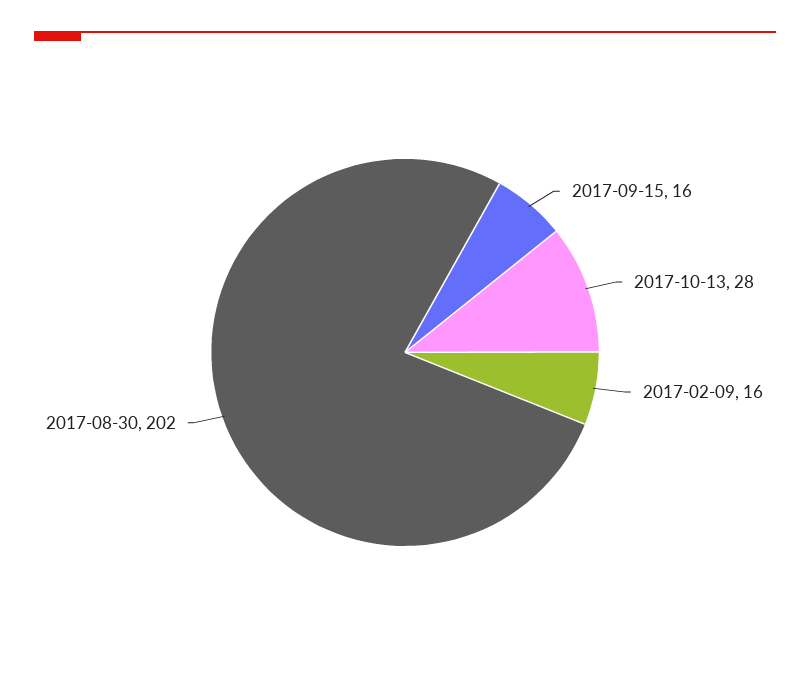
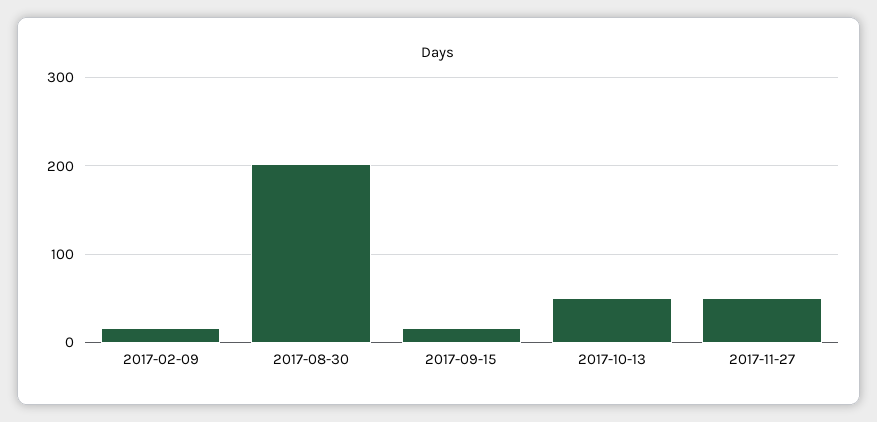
2017-10-13: 28 -> 50
2017-11-27: none -> 50

